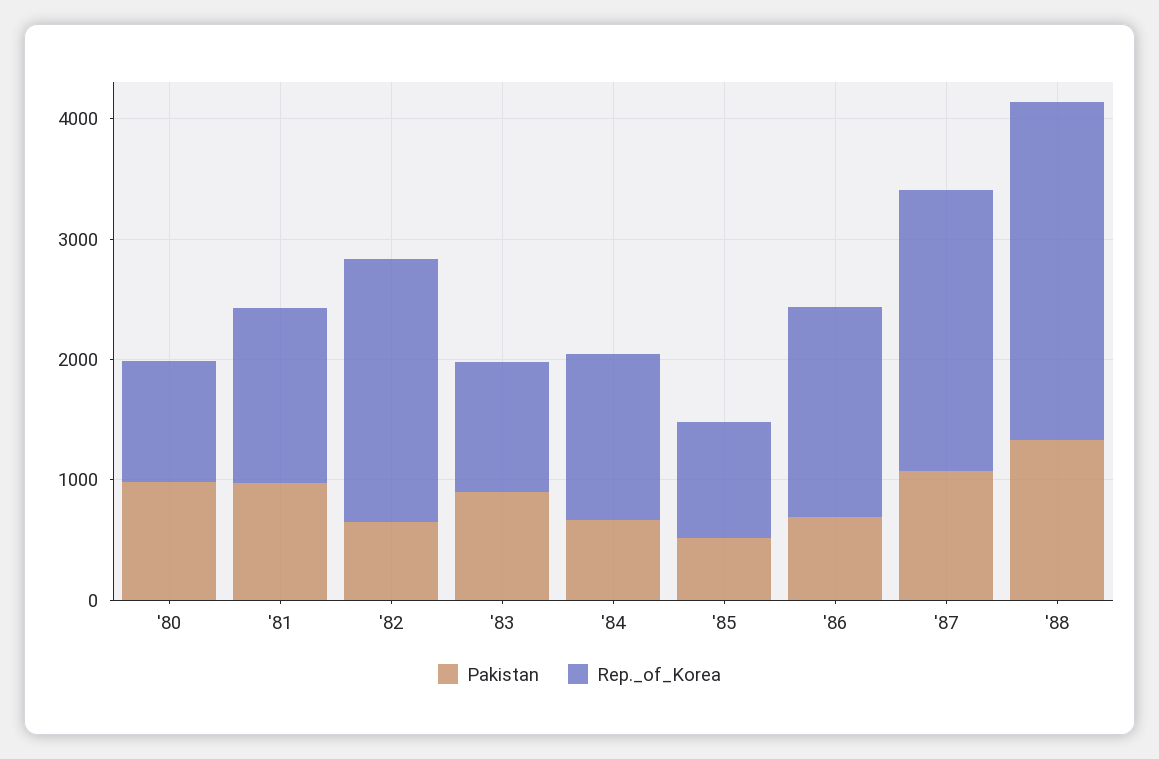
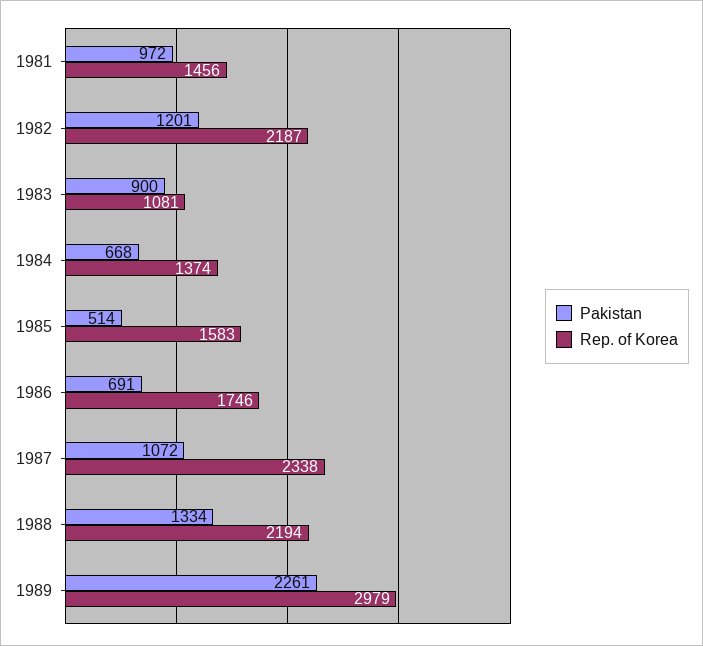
Pakistan, '80: 1000 -> none
Rep._of_Korea, '80: 1000 -> none
Pakistan, '82: 600 -> 1201
Rep._of_Korea, '85: 1000 -> 1583
Rep._of_Korea, '88: 2800 -> 2194
Pakistan, 1989: none -> 2261
Rep._of_Korea, 1989: none -> 2979

